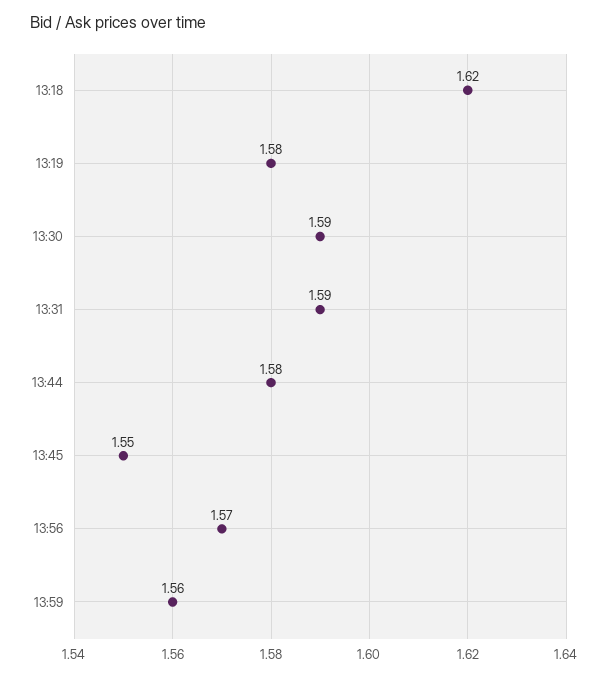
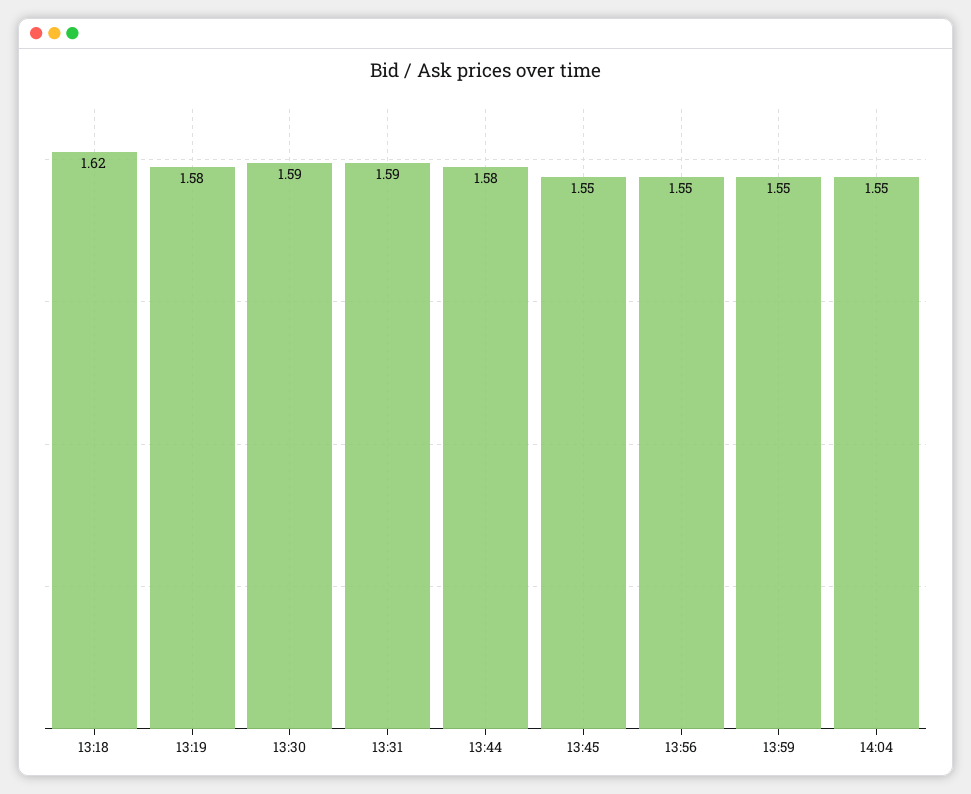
13:56: 1.57 -> 1.55
13:59: 1.56 -> 1.55
14:04: none -> 1.55

